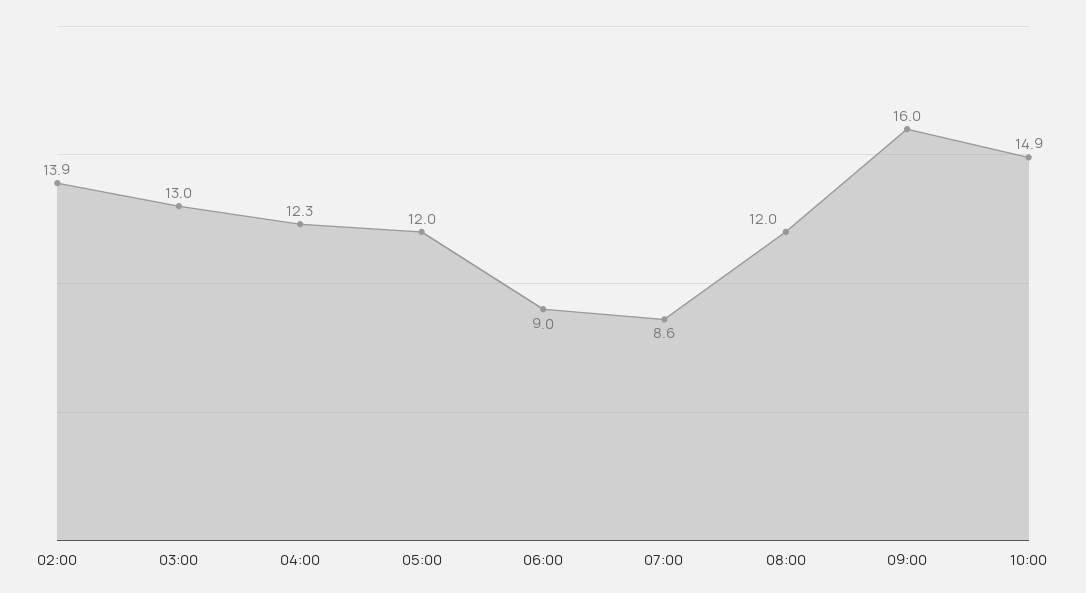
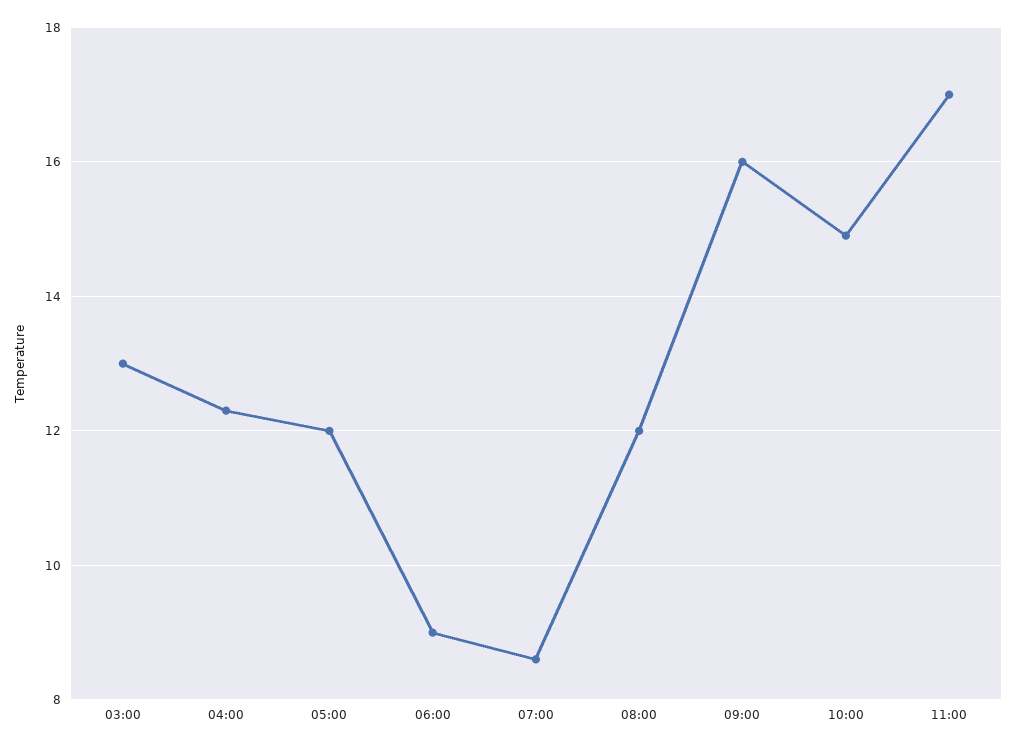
02:00: 13.9 -> none
11:00: none -> 17

